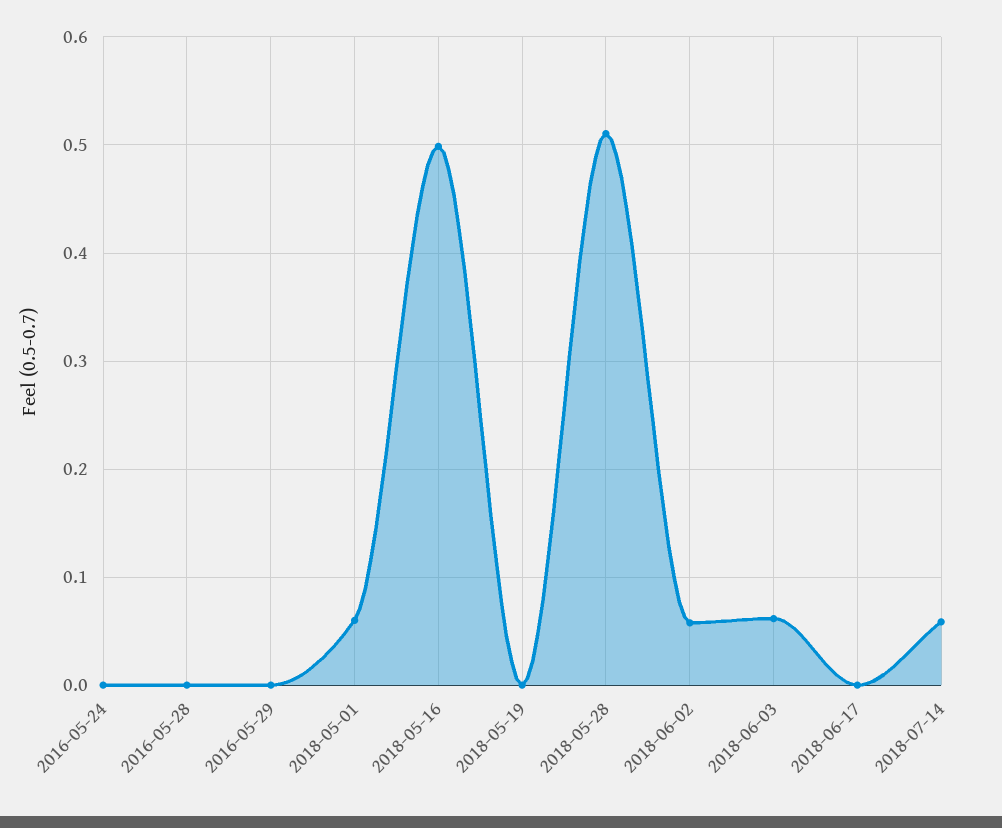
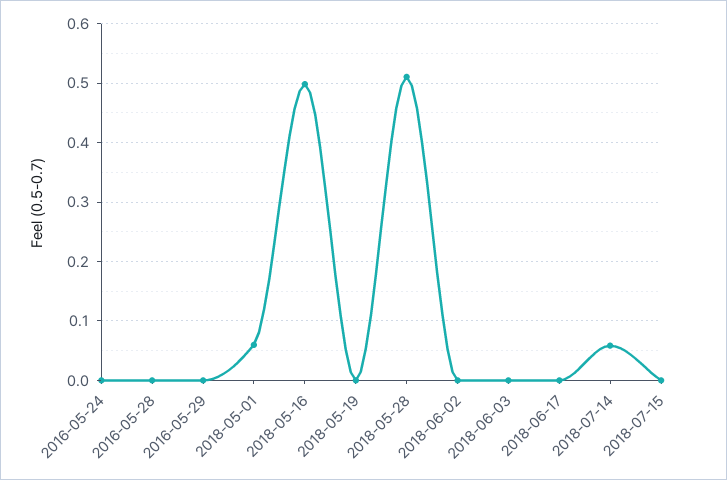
2018-06-02: 0.06 -> 0
2018-06-03: 0.06 -> 0
2018-07-15: none -> 0

